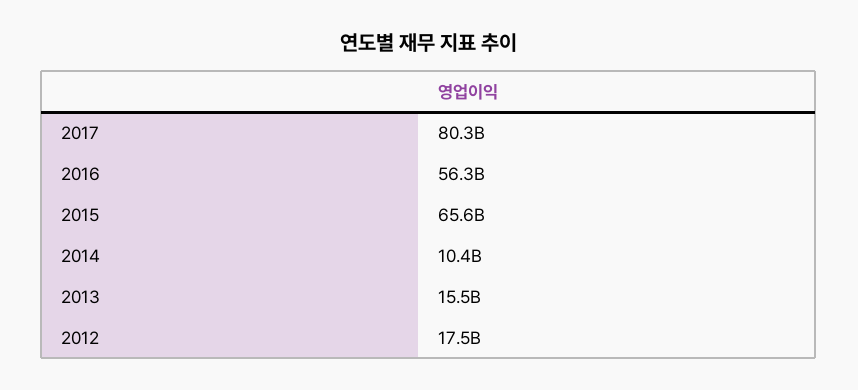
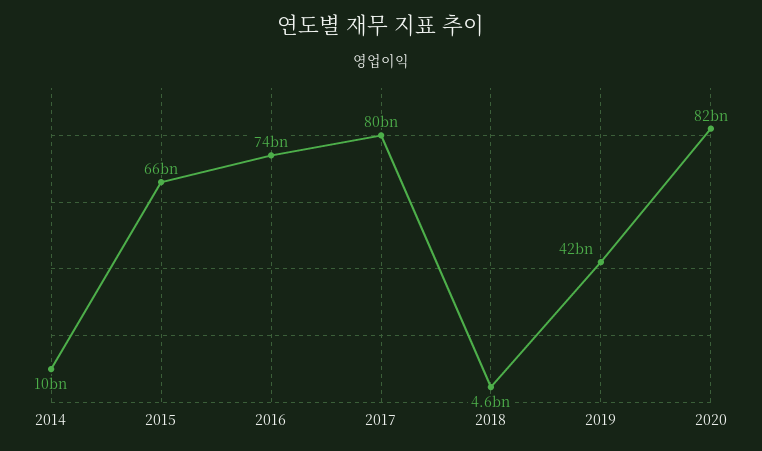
2016: 56300000000 -> 74000000000
2013: 15500000000 -> none
2012: 17500000000 -> none
2018: none -> 4600000000
2019: none -> 42000000000
2020: none -> 82000000000

